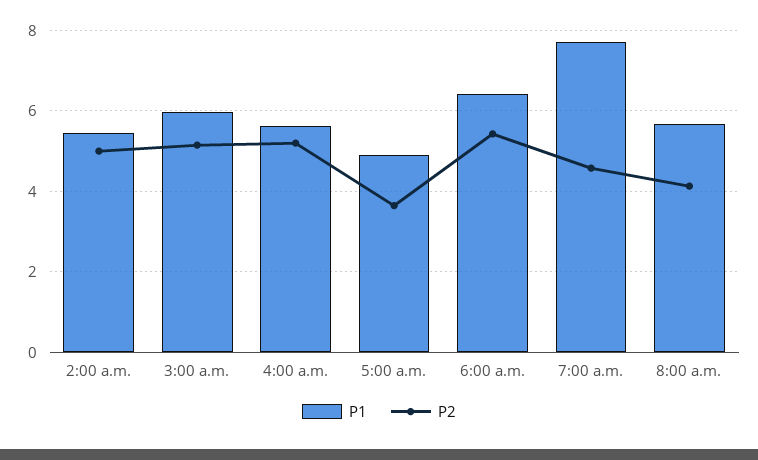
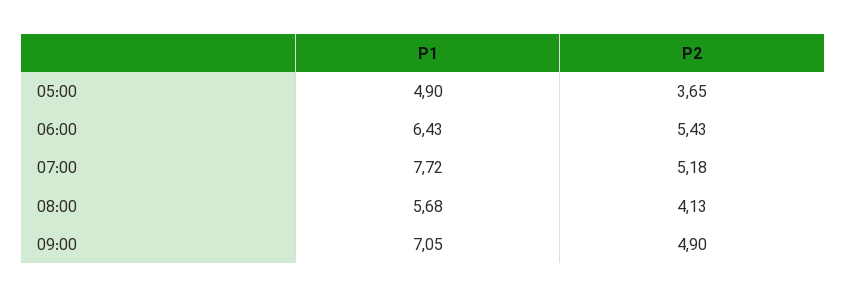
P1, 2:00 a.m.: 5.4 -> none
P2, 2:00 a.m.: 5 -> none
P1, 3:00 a.m.: 6 -> none
P2, 3:00 a.m.: 5.2 -> none
P1, 4:00 a.m.: 5.6 -> none
P2, 4:00 a.m.: 5.2 -> none
P2, 7:00 a.m.: 4.6 -> 5.18
P1, 09:00: none -> 7.05
P2, 09:00: none -> 4.9

